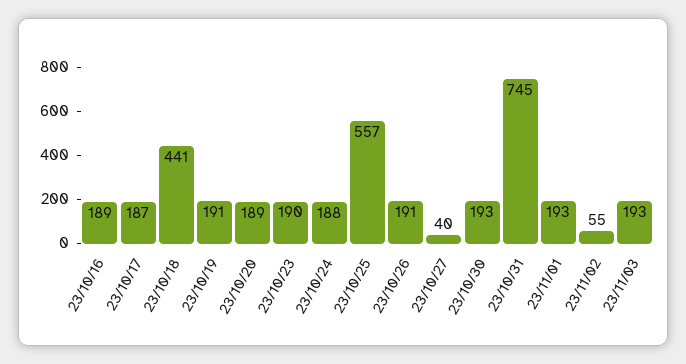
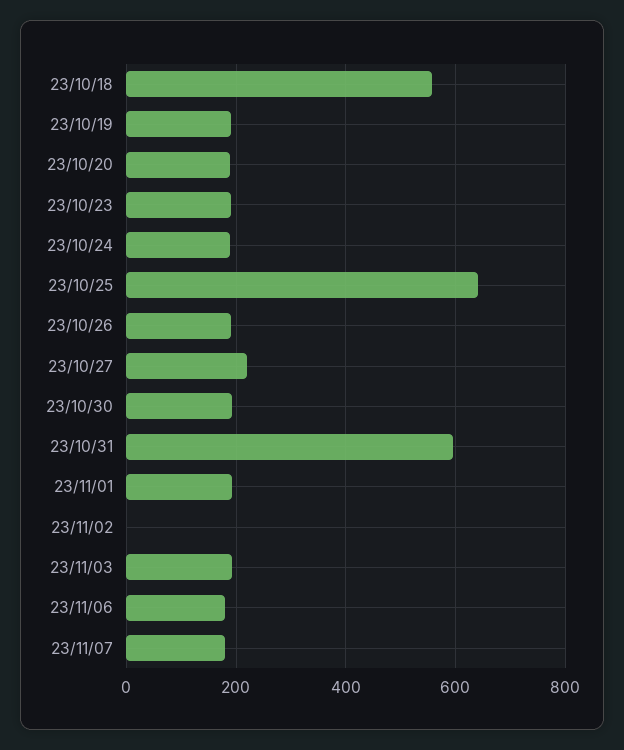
23/10/16: 189 -> none
23/10/17: 187 -> none
23/10/18: 441 -> 560
23/10/25: 557 -> 640
23/10/27: 40 -> 220
23/10/31: 745 -> 600
23/11/02: 55 -> 0
23/11/06: none -> 180
23/11/07: none -> 180

